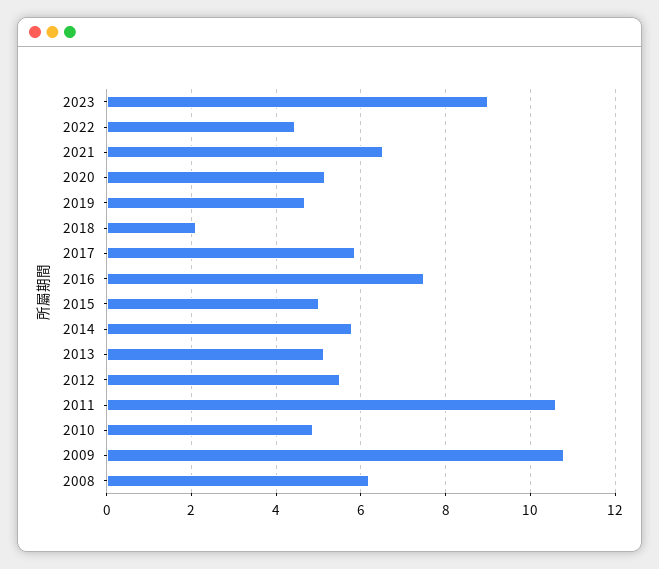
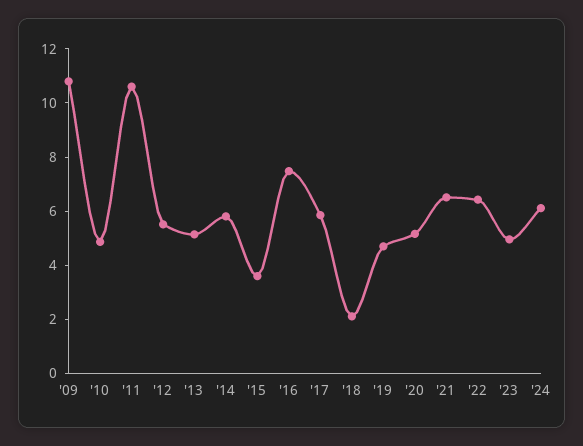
2023: 9 -> 5
2022: 4.4 -> 6.5
2015: 5 -> 3.5
2008: 6.2 -> none
'24: none -> 6

